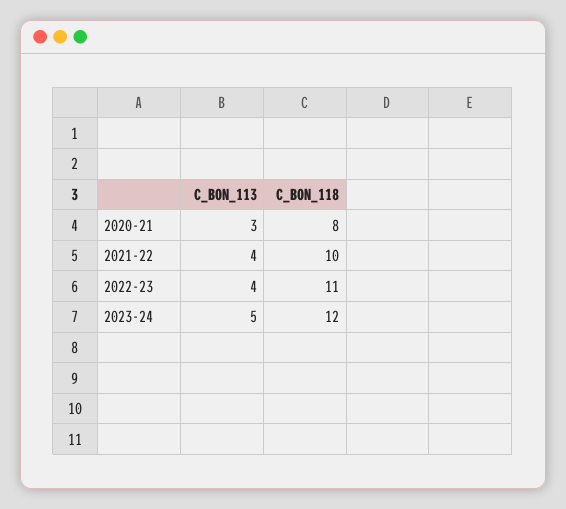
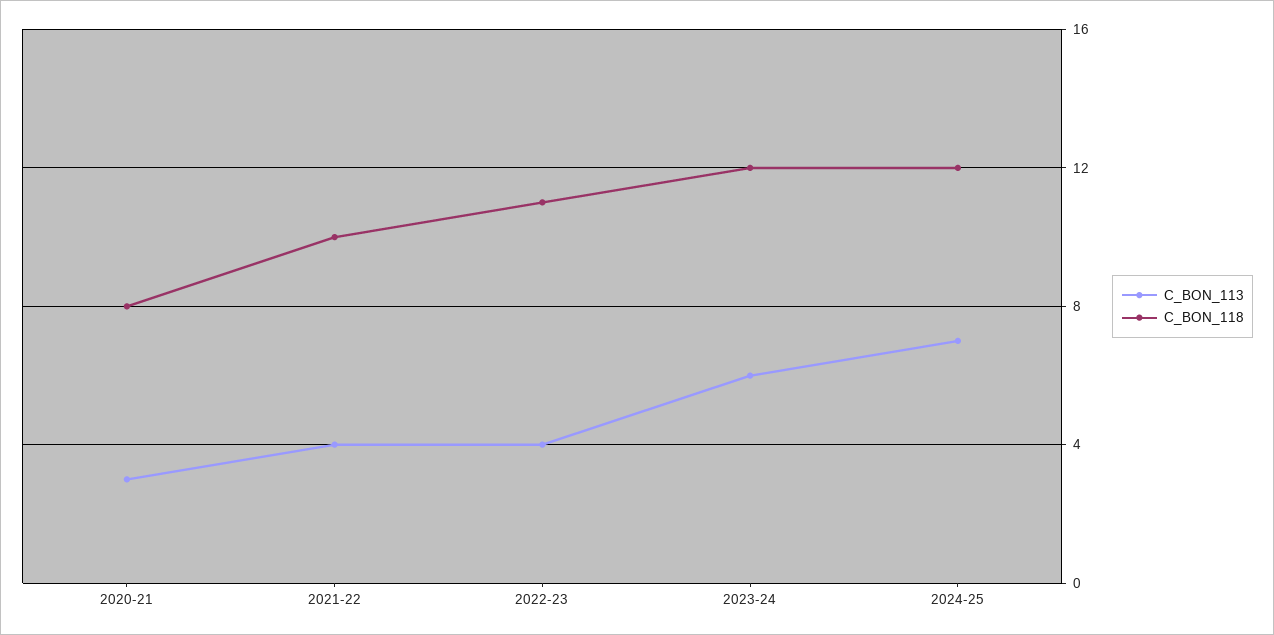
C_BON_113, 2023-24: 5 -> 6
C_BON_113, 2024-25: none -> 7
C_BON_118, 2024-25: none -> 12

